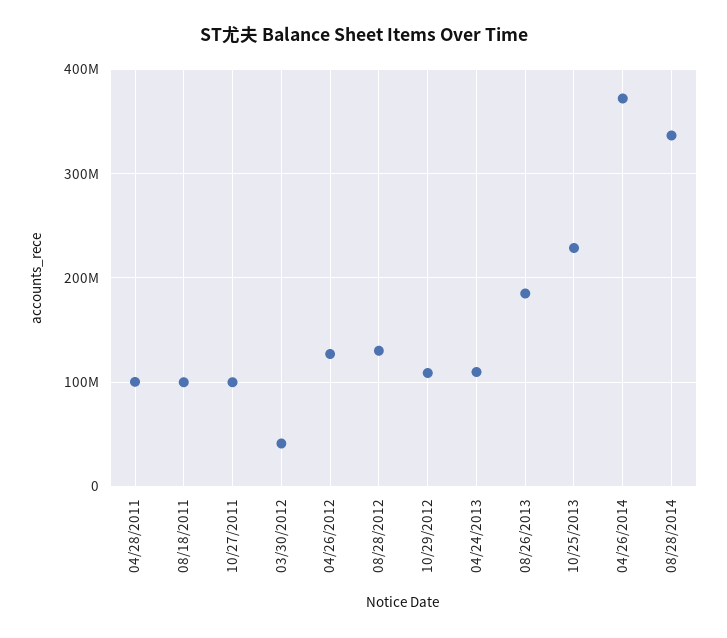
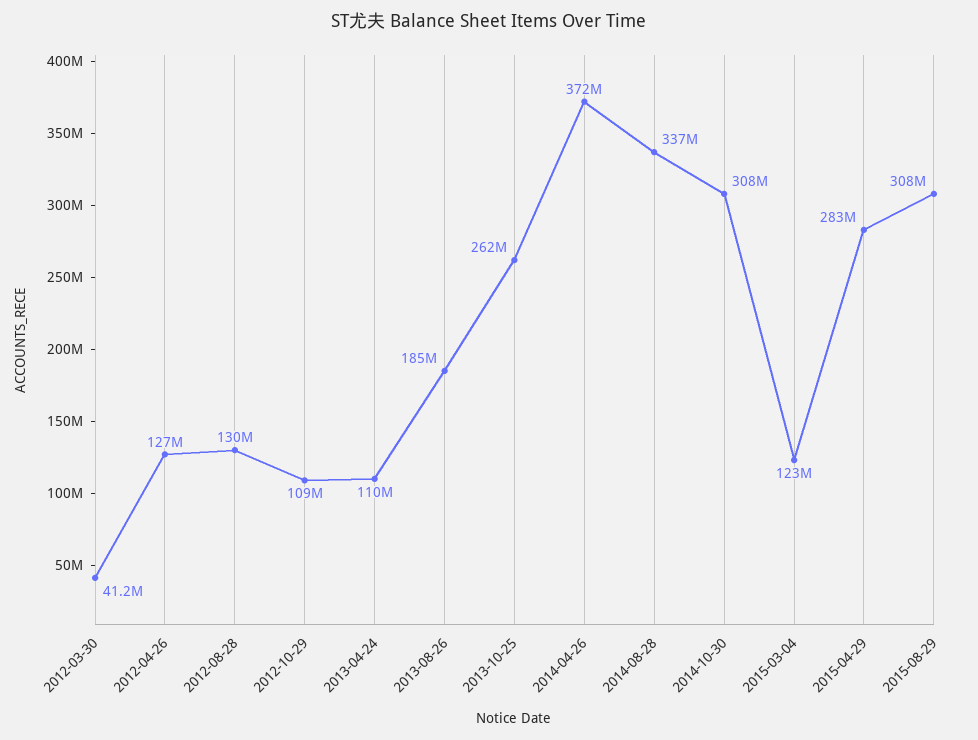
04/28/2011: 100000000 -> none
08/18/2011: 100000000 -> none
10/27/2011: 100000000 -> none
10/25/2013: 230000000 -> 262000000
2014-10-30: none -> 308000000
2015-03-04: none -> 123000000
2015-04-29: none -> 283000000
2015-08-29: none -> 308000000

